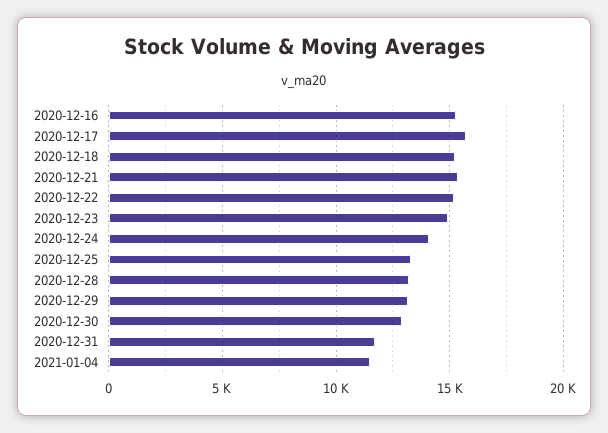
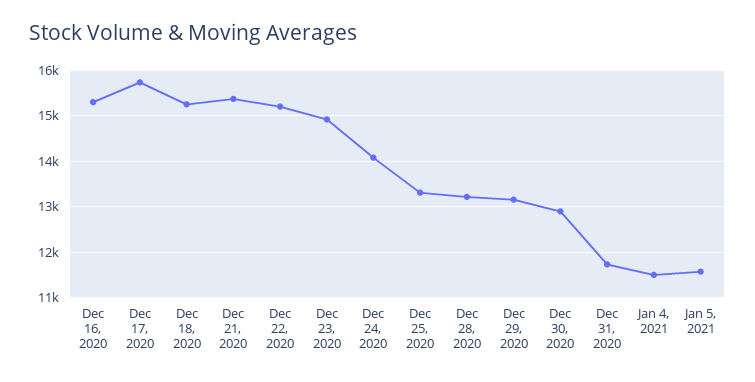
Jan 5, 2021: none -> 11600

